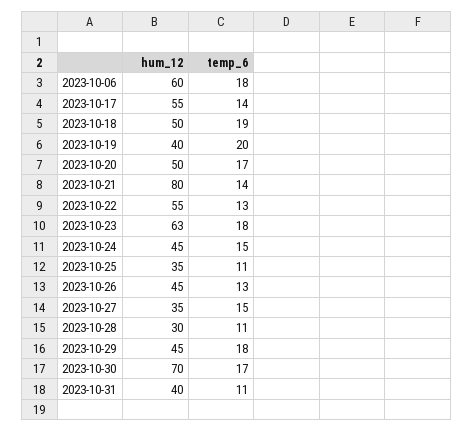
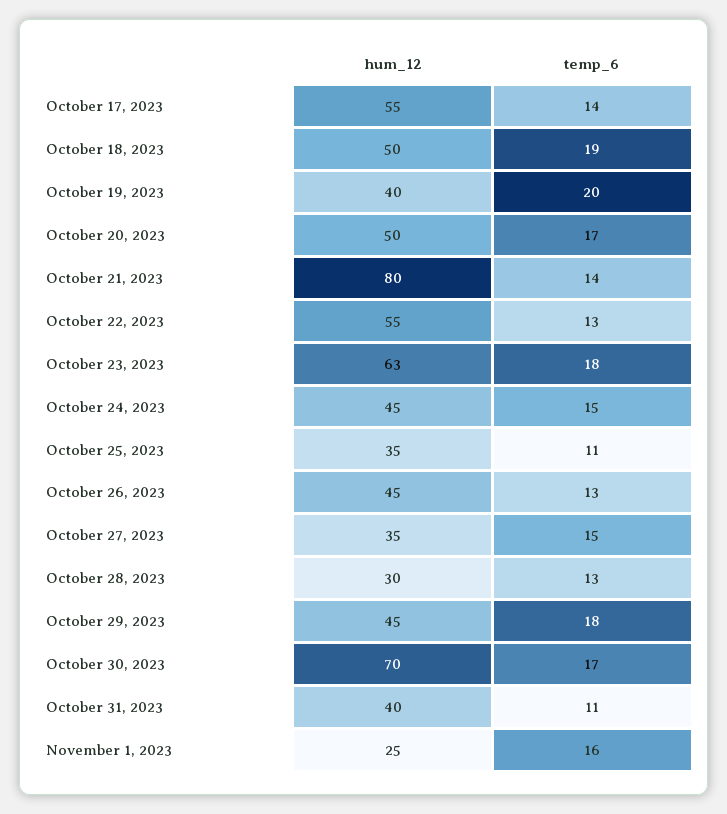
hum_12, 2023-10-06: 60 -> none
temp_6, 2023-10-06: 18 -> none
temp_6, 2023-10-28: 11 -> 13
hum_12, November 1, 2023: none -> 25
temp_6, November 1, 2023: none -> 16

